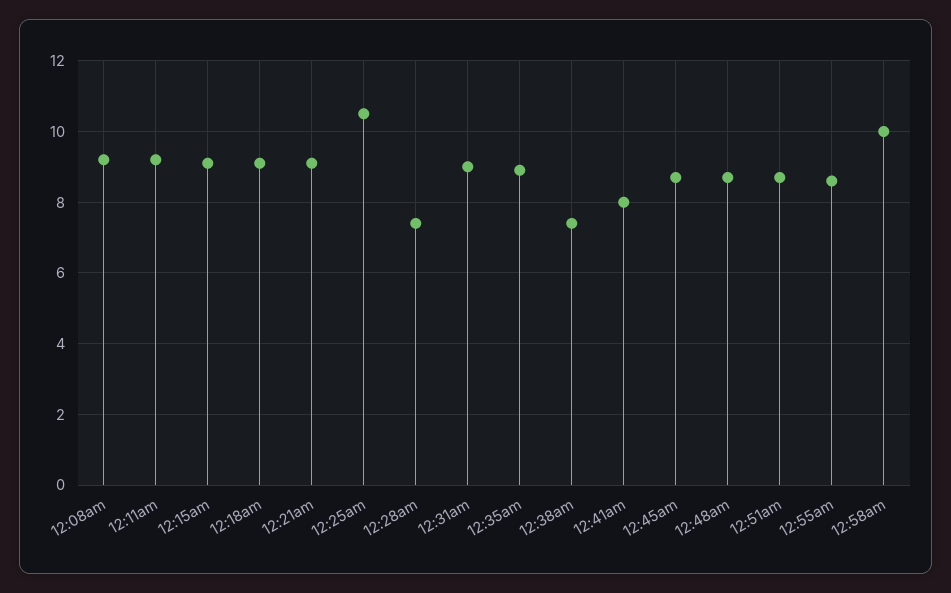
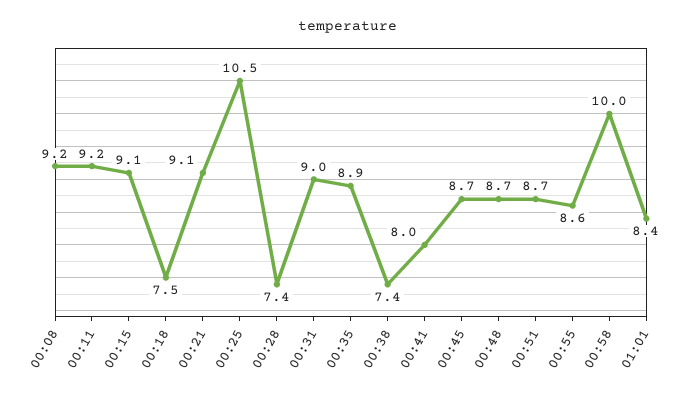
12:18am: 9 -> 7.5
01:01: none -> 8.4

